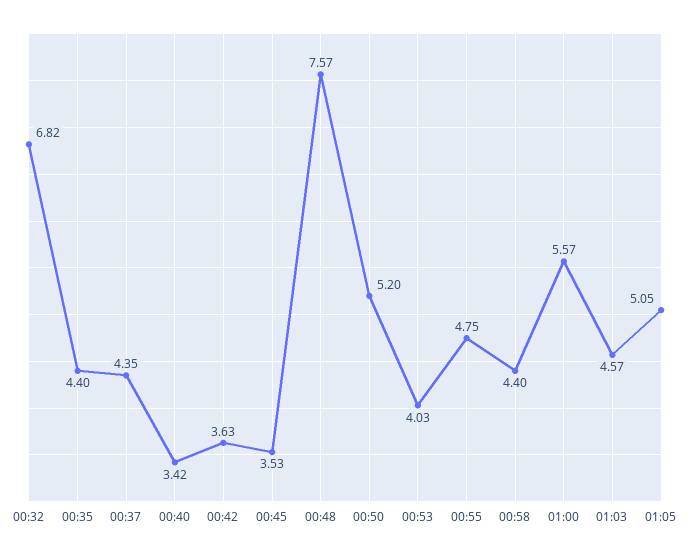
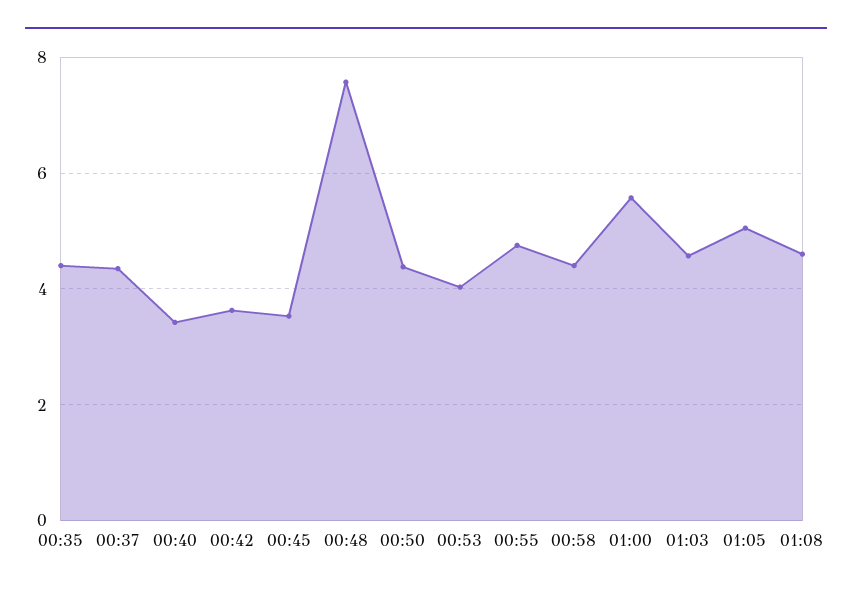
00:32: 6.82 -> none
00:50: 5.2 -> 4.4
01:08: none -> 4.6

